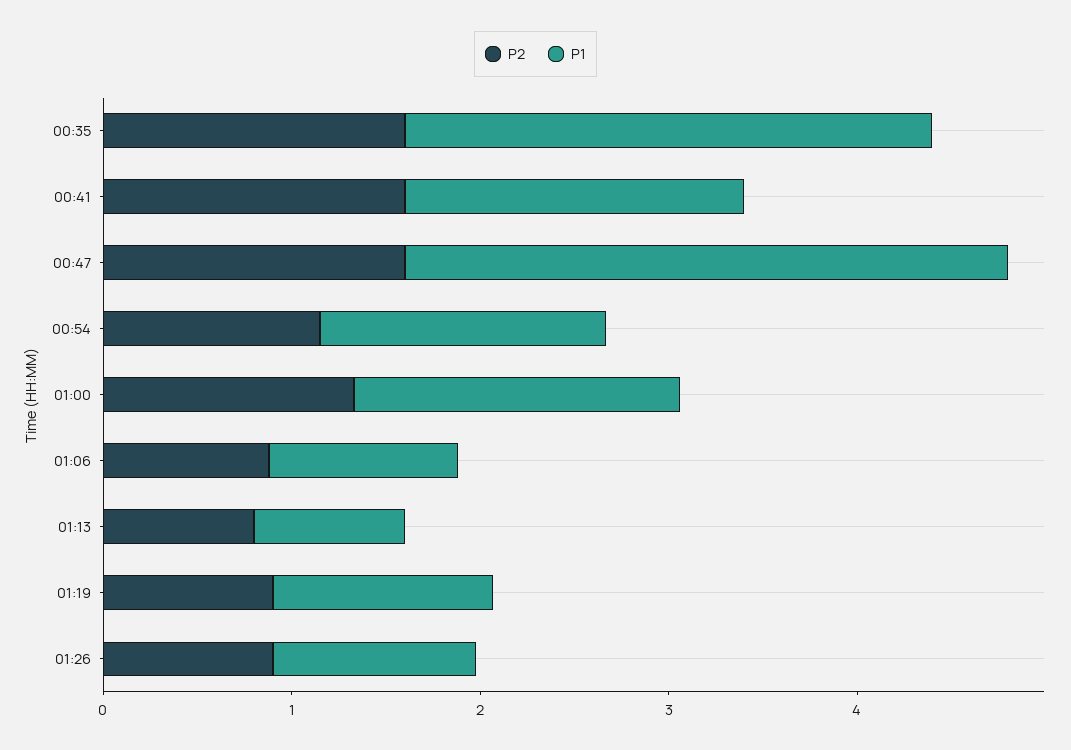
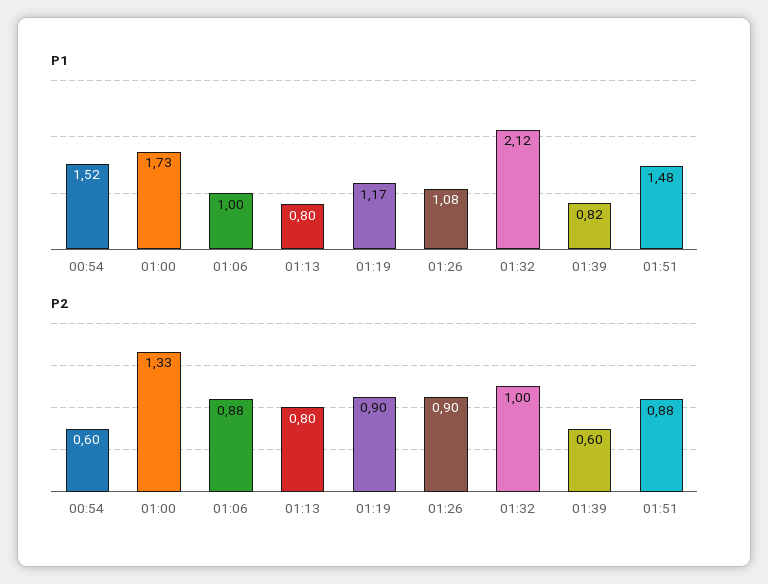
P2, 00:35: 1.6 -> none
P1, 00:35: 2.8 -> none
P2, 00:41: 1.6 -> none
P1, 00:41: 1.8 -> none
P2, 00:47: 1.6 -> none
P1, 00:47: 3.2 -> none
P2, 00:54: 1.2 -> 0.6
P1, 01:32: none -> 2.12
P1, 01:39: none -> 0.82
P1, 01:51: none -> 1.48
P2, 01:32: none -> 1
P2, 01:39: none -> 0.6
P2, 01:51: none -> 0.88

